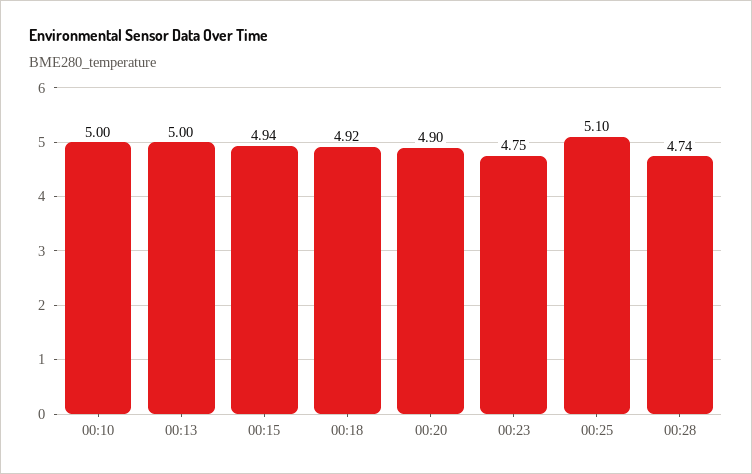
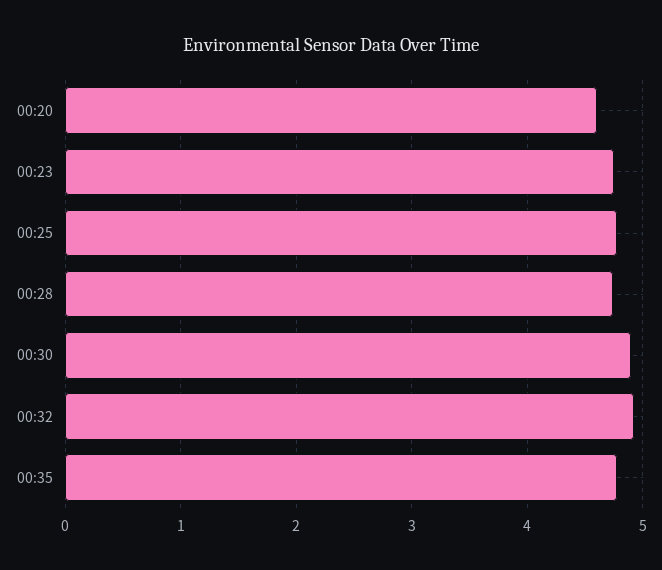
00:10: 5 -> none
00:13: 5 -> none
00:15: 4.94 -> none
00:18: 4.92 -> none
00:20: 4.9 -> 4.6
00:25: 5.1 -> 4.8
00:30: none -> 4.9
00:32: none -> 4.9
00:35: none -> 4.8

